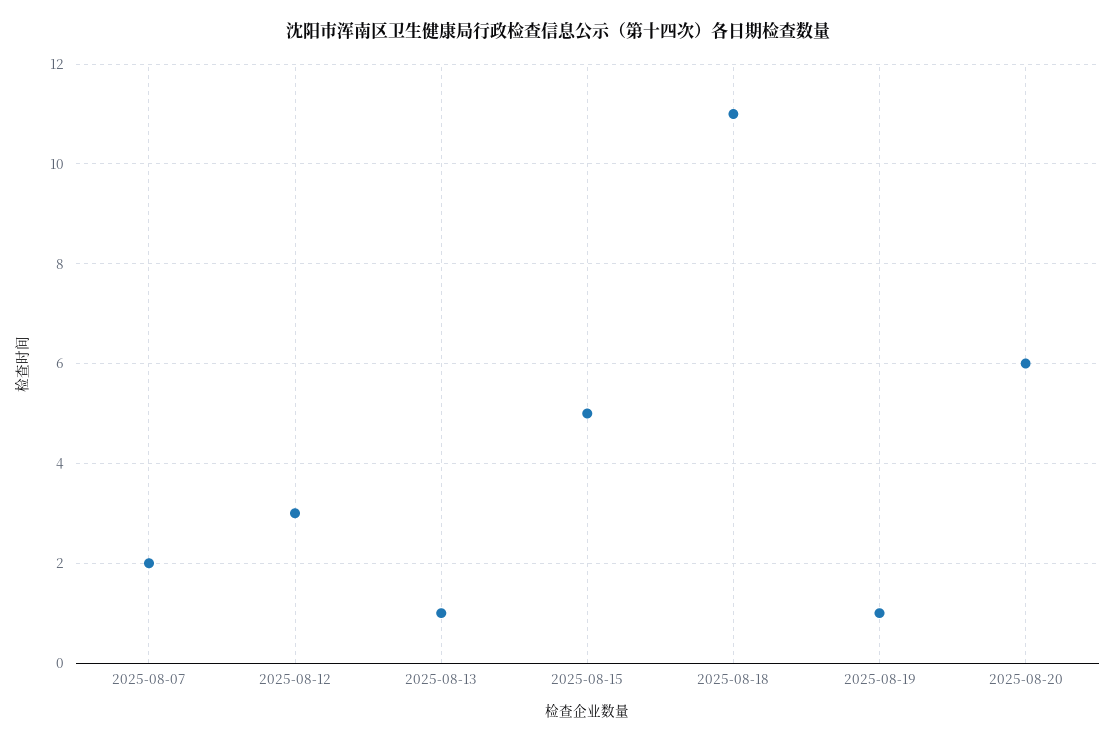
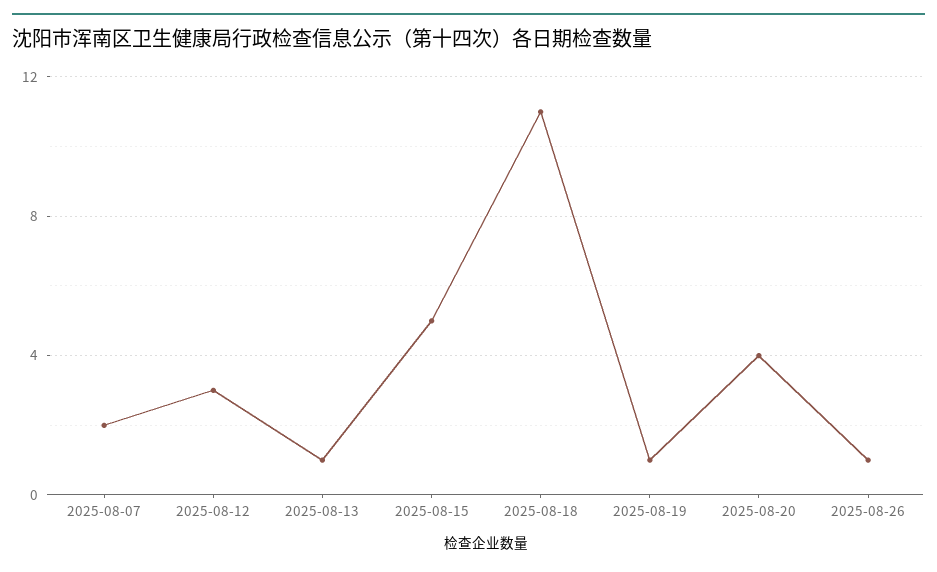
2025-08-20: 6 -> 4
2025-08-26: none -> 1

